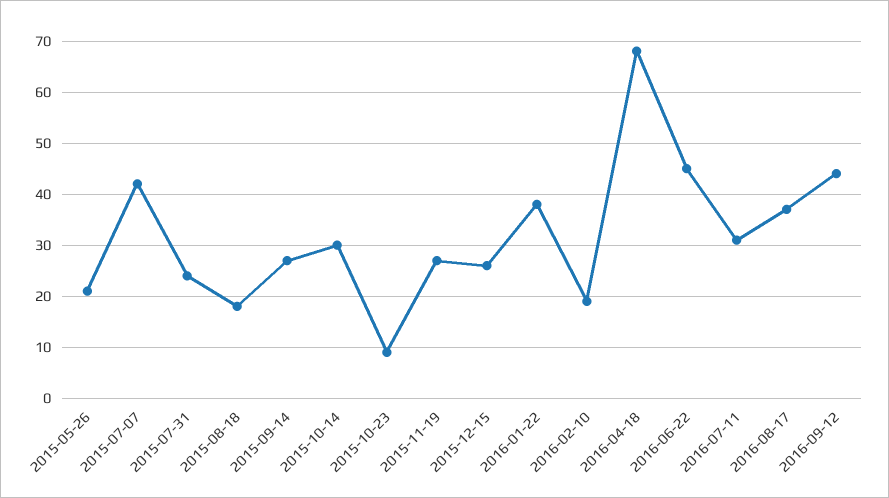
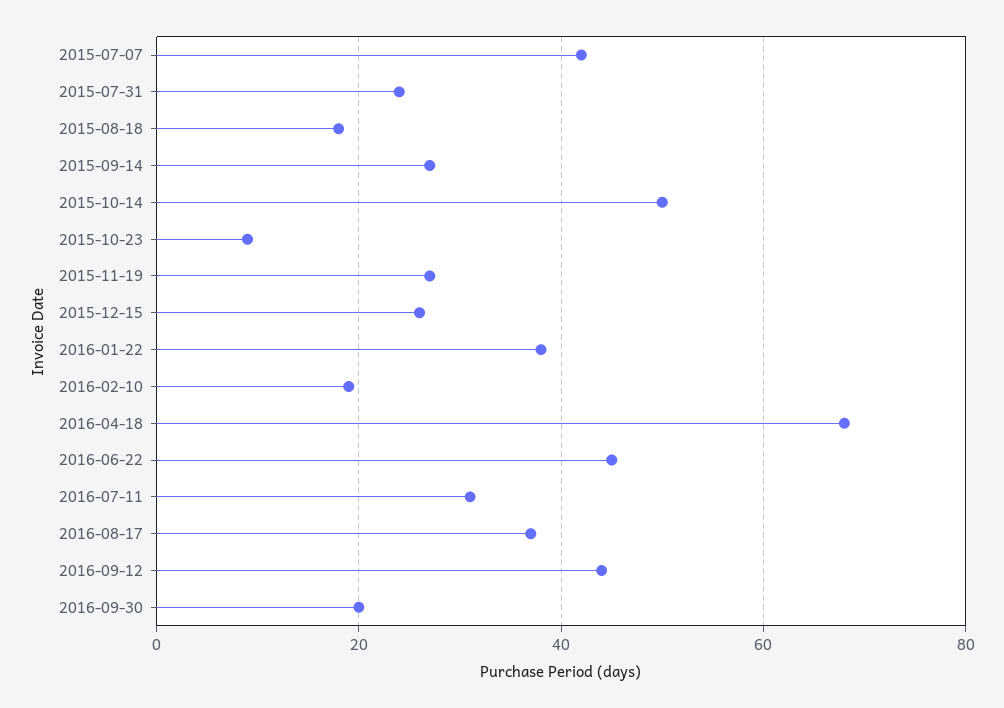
2015-05-26: 20 -> none
2015-10-14: 30 -> 50
2016-09-30: none -> 20

